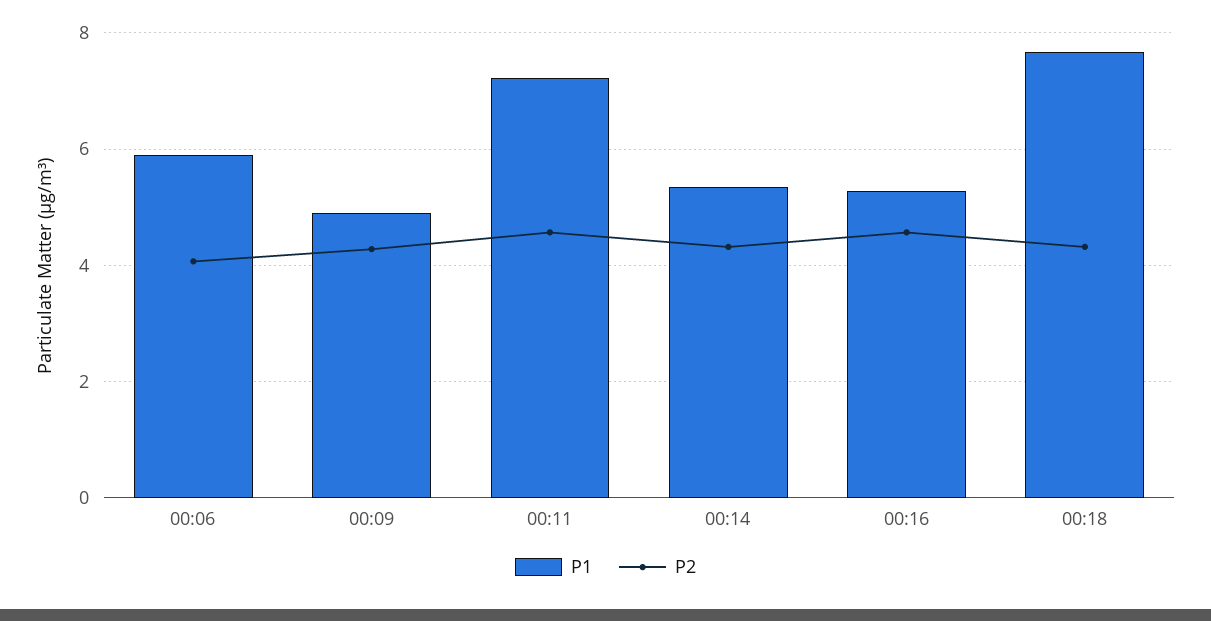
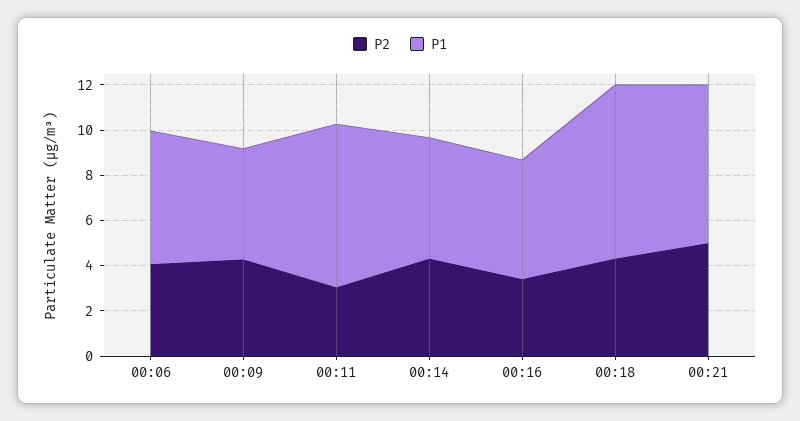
P2, 00:11: 4.6 -> 3
P2, 00:16: 4.6 -> 3.5
P2, 00:21: none -> 5
P1, 00:21: none -> 7

